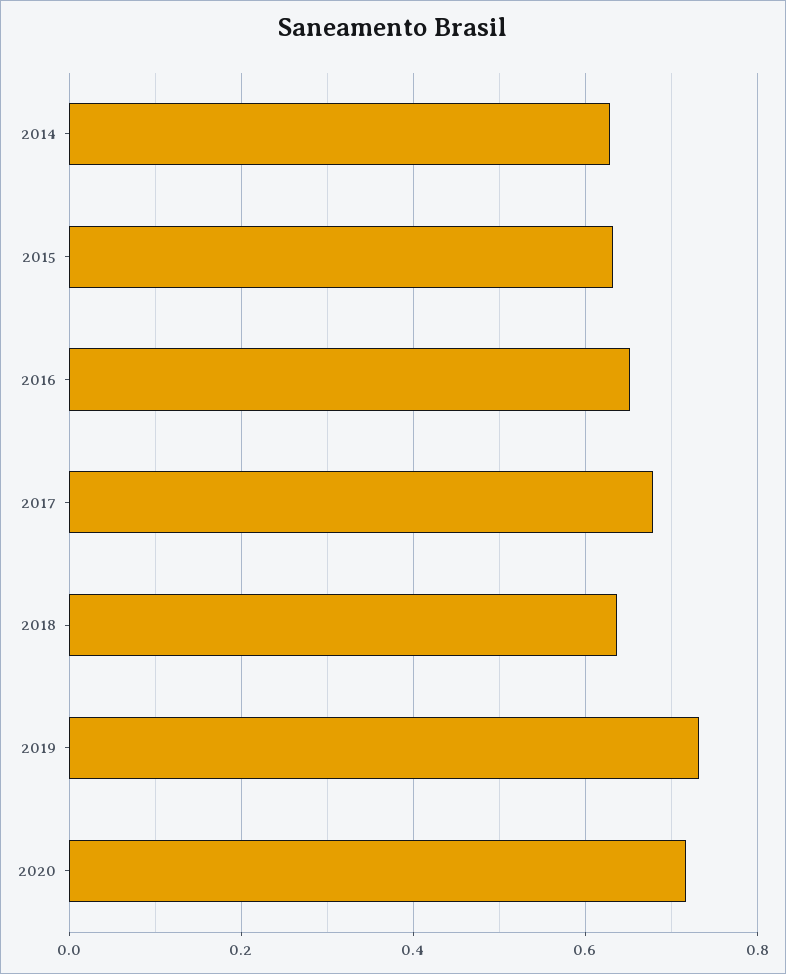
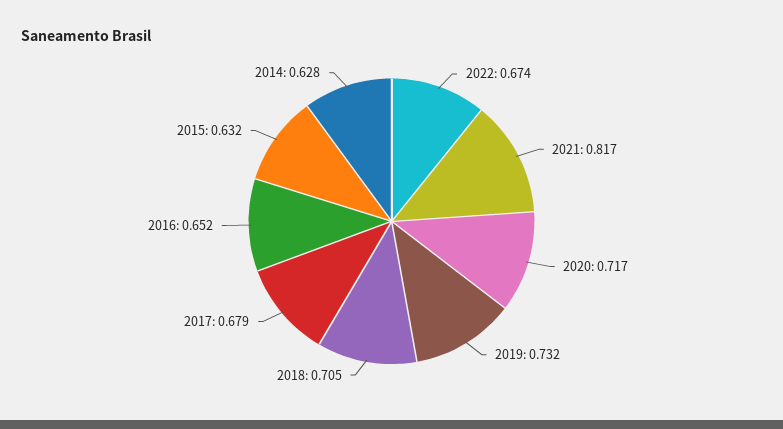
2018: 0.64 -> 0.705
2022: none -> 0.674
2021: none -> 0.817

